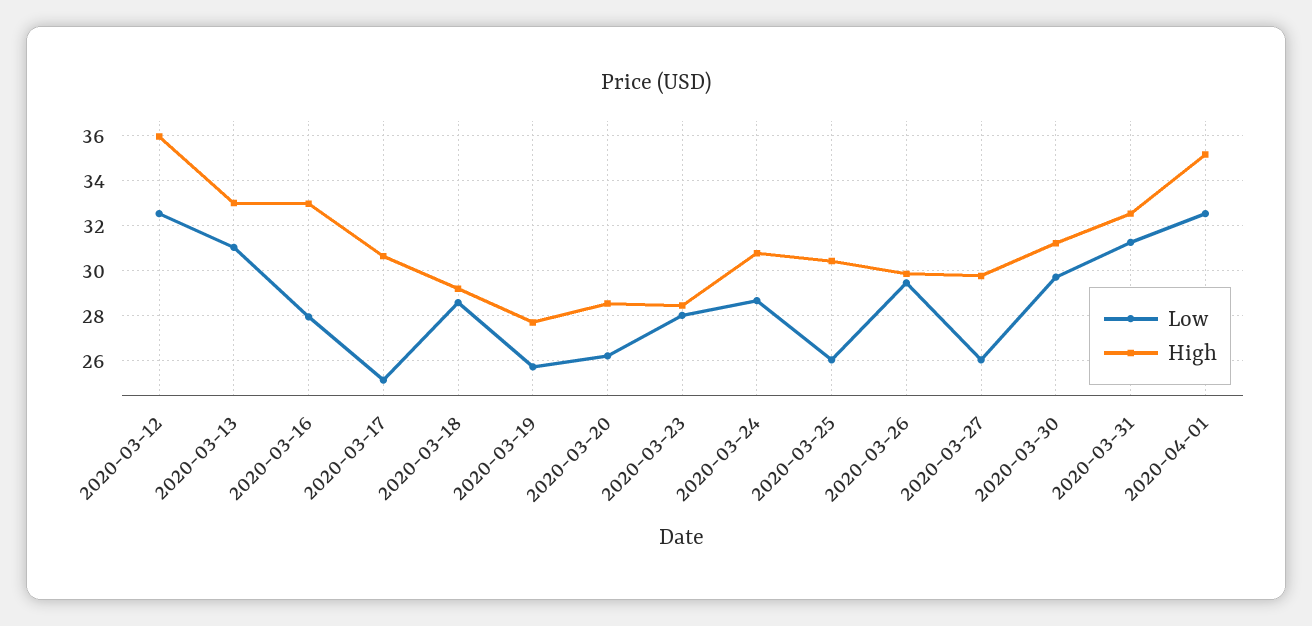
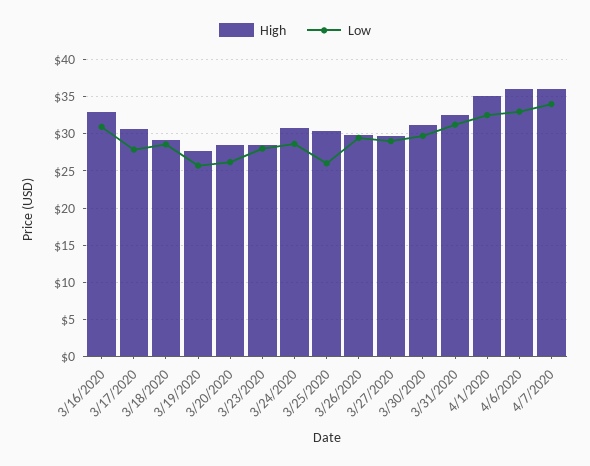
Low, 2020-03-12: 32.5 -> none
High, 2020-03-12: 36 -> none
Low, 2020-03-13: 31 -> none
High, 2020-03-13: 33 -> none
Low, 2020-03-16: 28 -> 31
Low, 2020-03-17: 25 -> 28
Low, 2020-03-27: 26 -> 29
High, 4/6/2020: none -> 36
Low, 4/6/2020: none -> 33
High, 4/7/2020: none -> 36
Low, 4/7/2020: none -> 34

